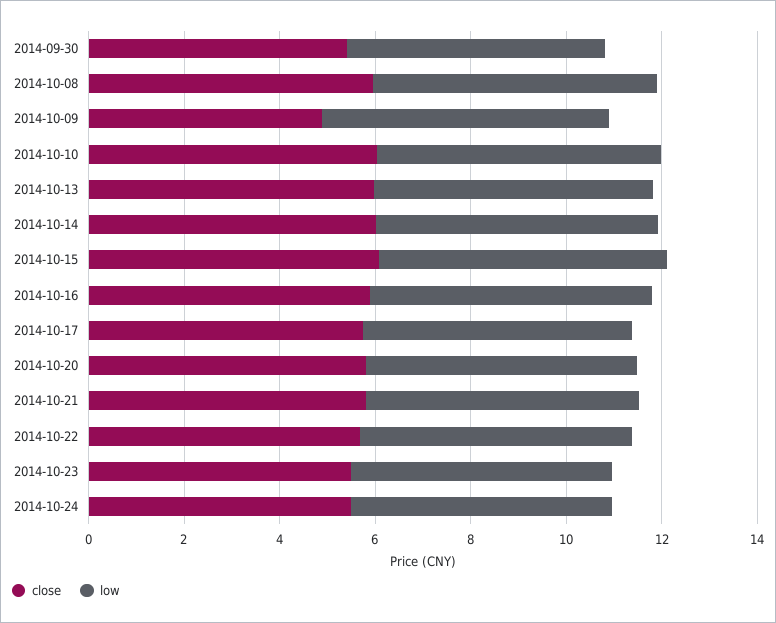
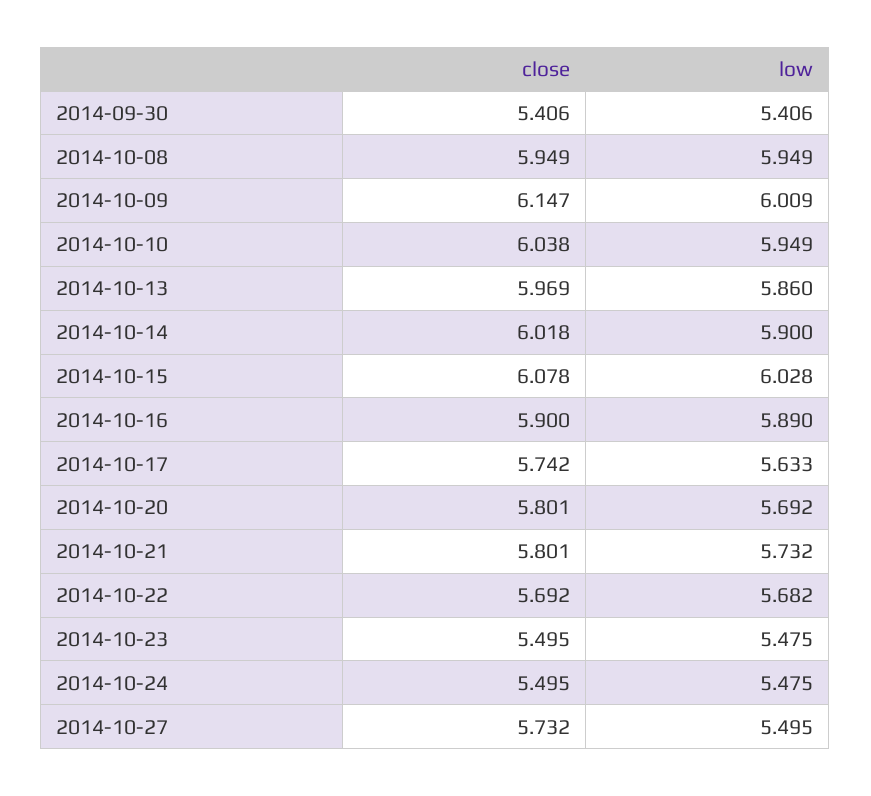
close, 2014-10-09: 5 -> 6.147
close, 2014-10-27: none -> 5.732
low, 2014-10-27: none -> 5.495

